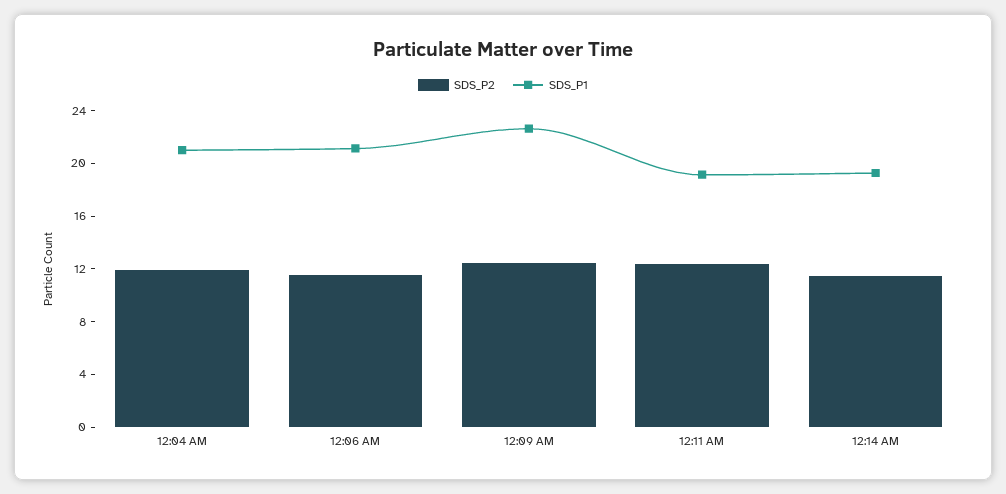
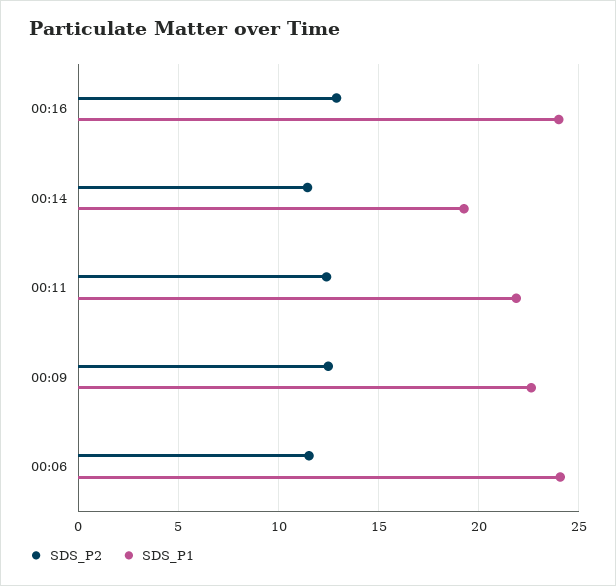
SDS_P2, 12:04 AM: 12 -> none
SDS_P1, 12:04 AM: 21 -> none
SDS_P1, 12:06 AM: 21 -> 24
SDS_P1, 12:11 AM: 19 -> 22
SDS_P2, 00:16: none -> 13
SDS_P1, 00:16: none -> 24

